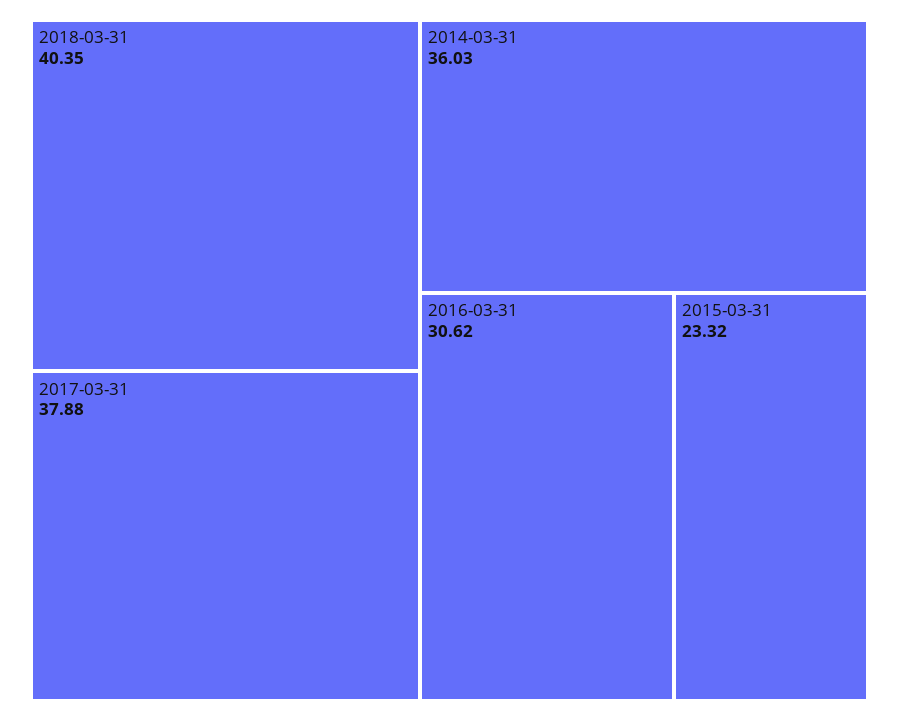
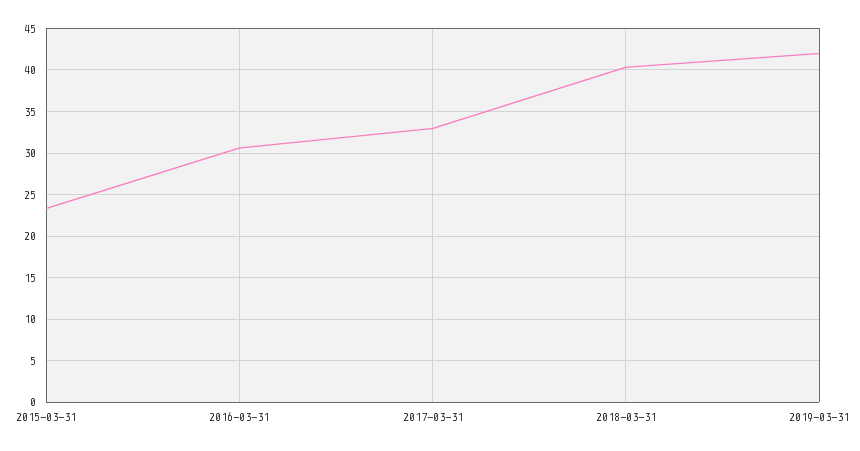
2017-03-31: 37.88 -> 33
2014-03-31: 36.03 -> none
2019-03-31: none -> 42

